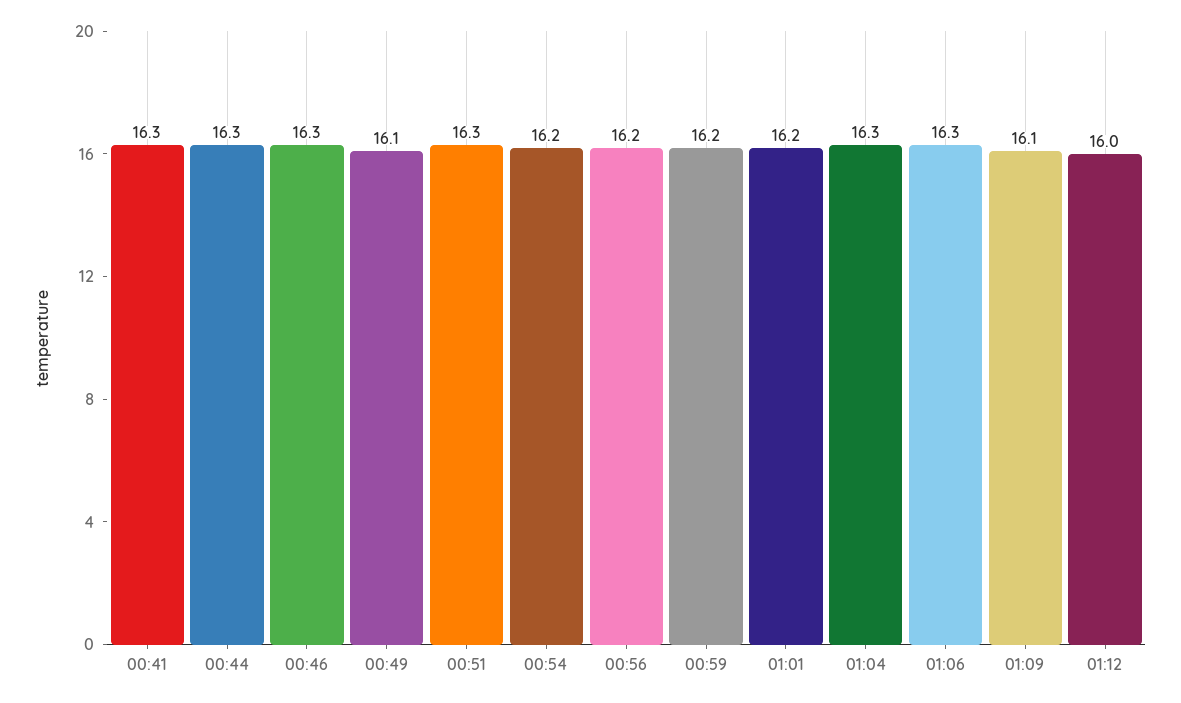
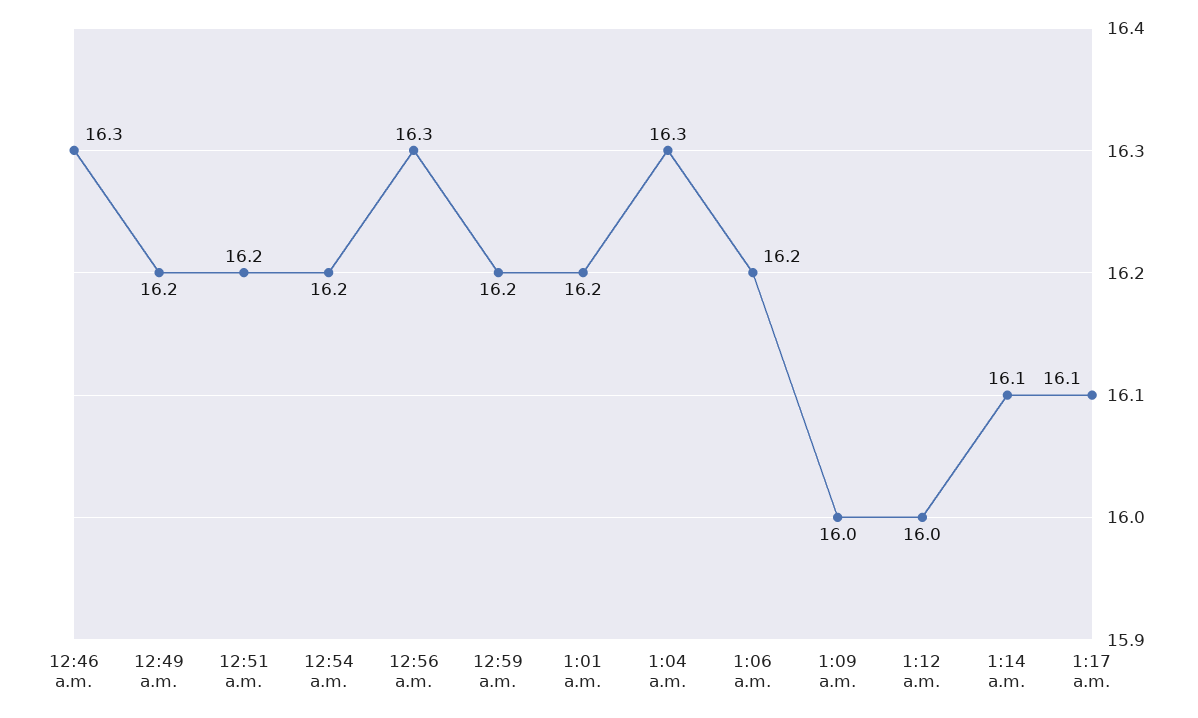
00:41: 16.3 -> none
00:44: 16.3 -> none
00:49: 16.1 -> 16.2
00:51: 16.3 -> 16.2
00:56: 16.2 -> 16.3
01:06: 16.3 -> 16.2
01:09: 16.1 -> 16
1:14 a.m.: none -> 16.1
1:17 a.m.: none -> 16.1

